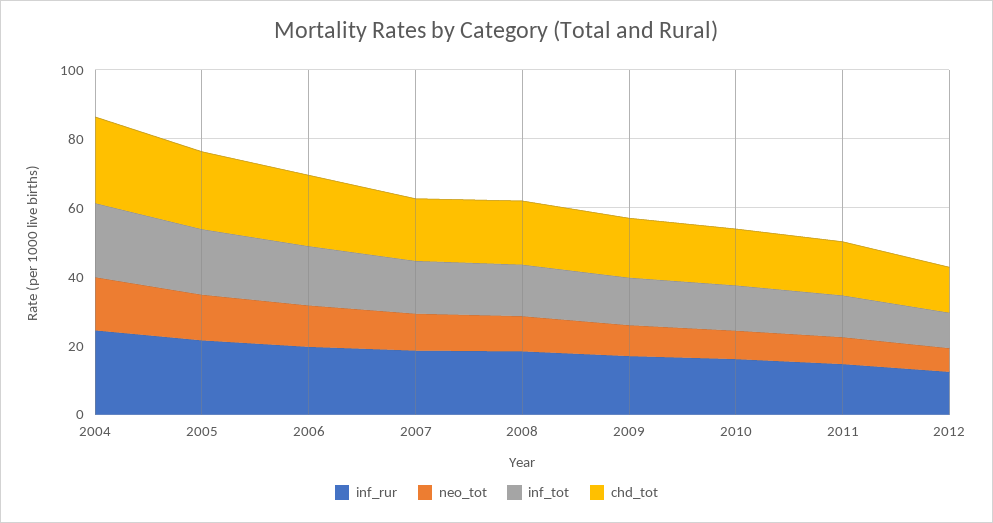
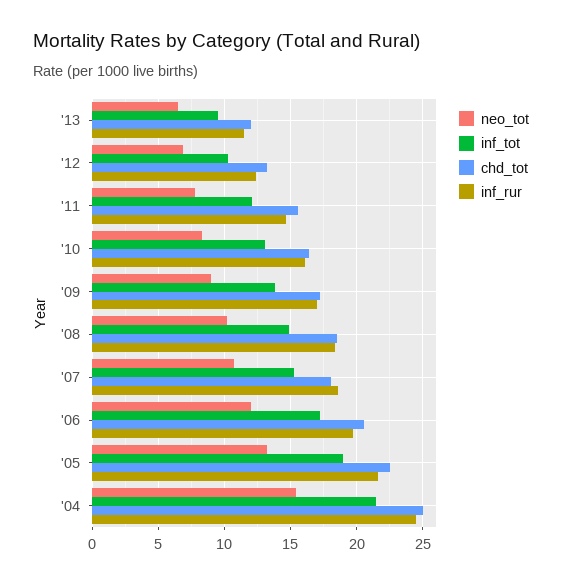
neo_tot, '13: none -> 6.5
inf_tot, '13: none -> 9.5
chd_tot, '13: none -> 12
inf_rur, '13: none -> 11.5

